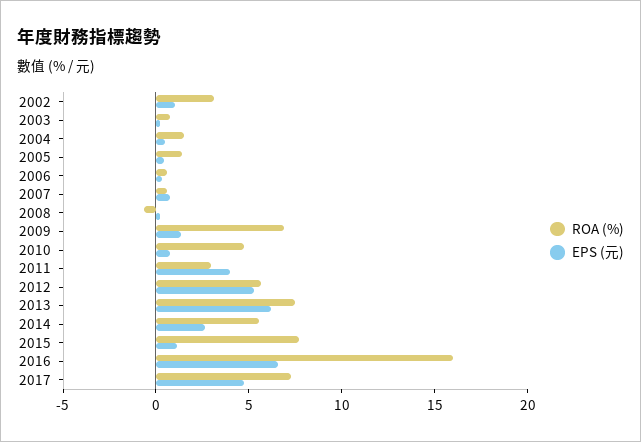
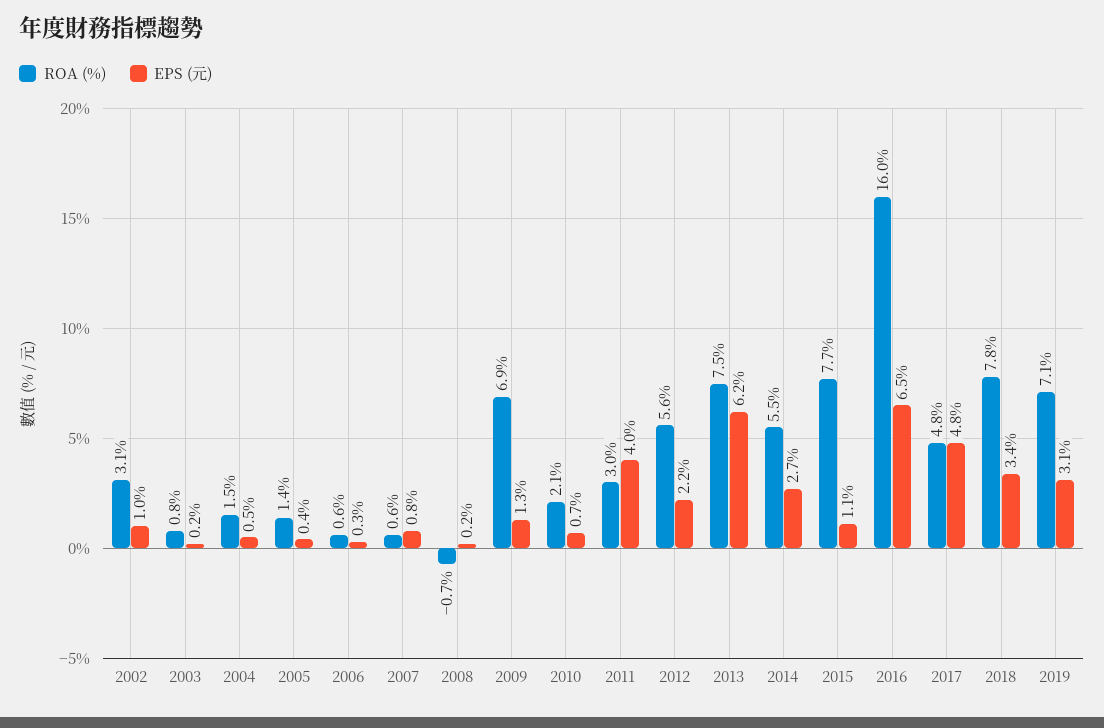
ROA (%), 2010: 5 -> 2.1
EPS (元), 2012: 5 -> 2.2
ROA (%), 2017: 7 -> 4.8
ROA (%), 2018: none -> 7.8
EPS (元), 2018: none -> 3.4
ROA (%), 2019: none -> 7.1
EPS (元), 2019: none -> 3.1

